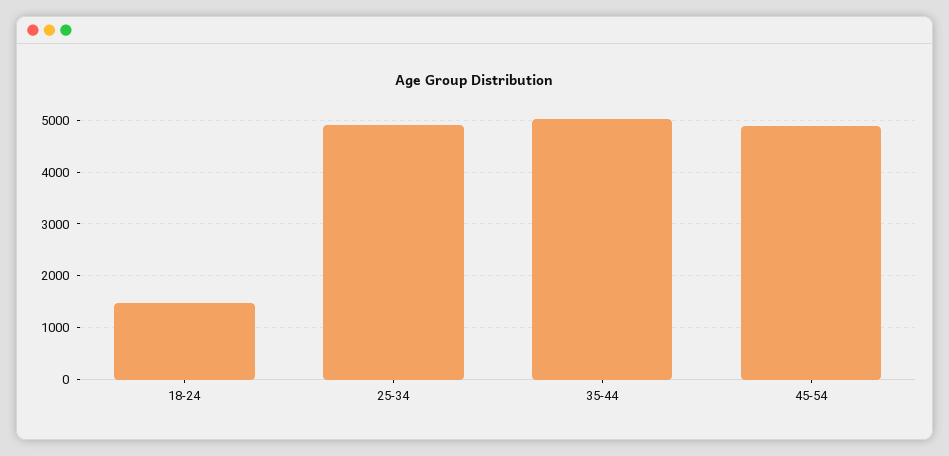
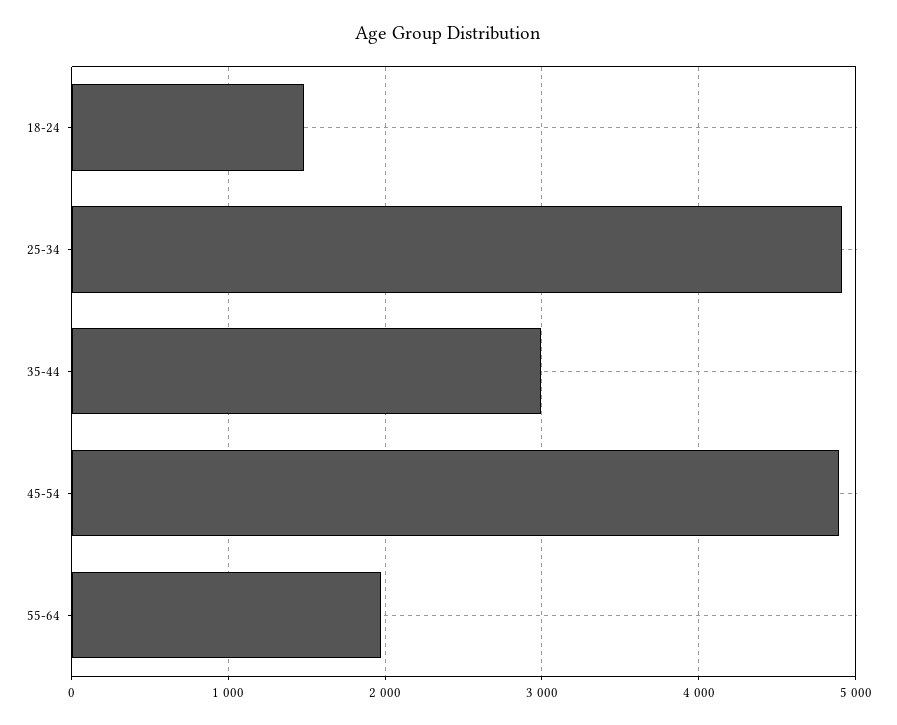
35-44: 5000 -> 3000
55-64: none -> 2000

